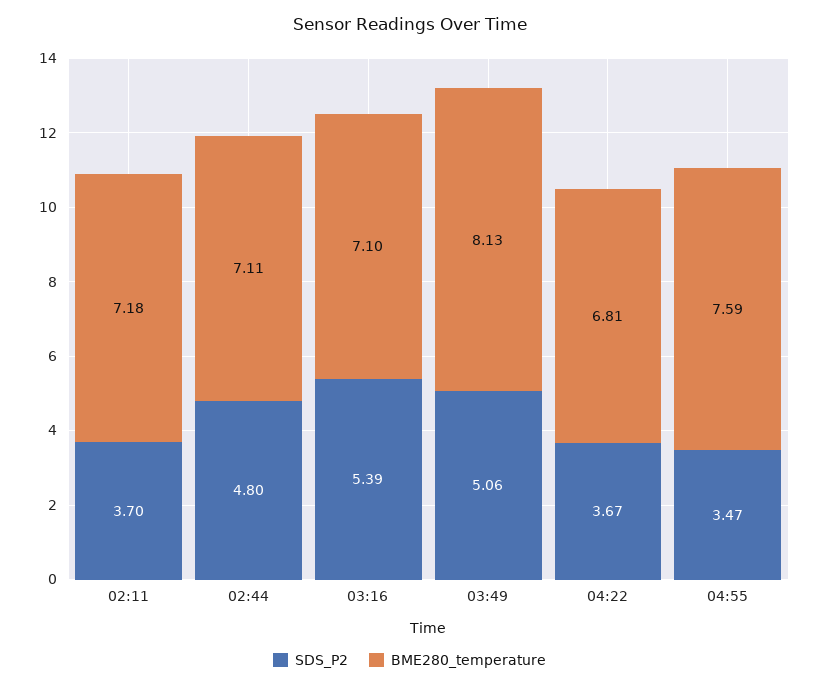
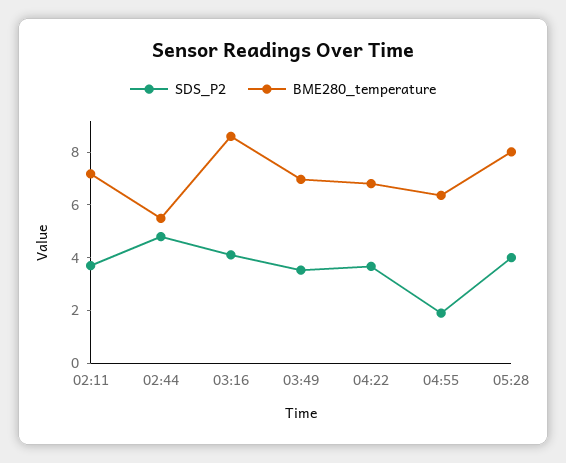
BME280_temperature, 02:44: 7.11 -> 5.5
SDS_P2, 03:16: 5.39 -> 4
BME280_temperature, 03:16: 7.1 -> 8.5
SDS_P2, 03:49: 5.06 -> 3.5
BME280_temperature, 03:49: 8.13 -> 7
SDS_P2, 04:55: 3.47 -> 2
BME280_temperature, 04:55: 7.59 -> 6.5
SDS_P2, 05:28: none -> 4
BME280_temperature, 05:28: none -> 8

